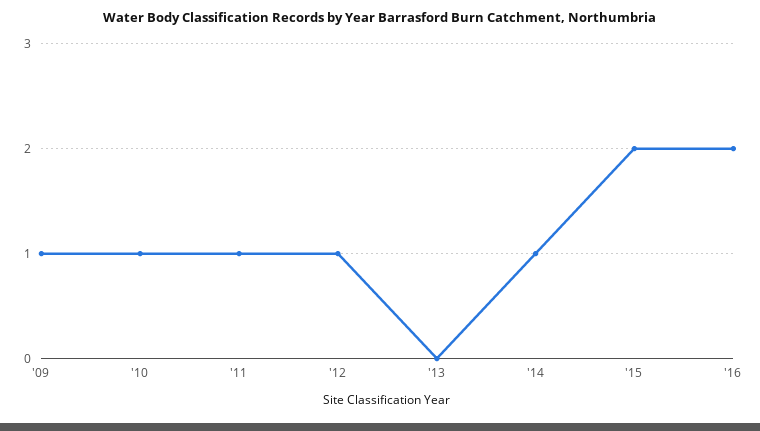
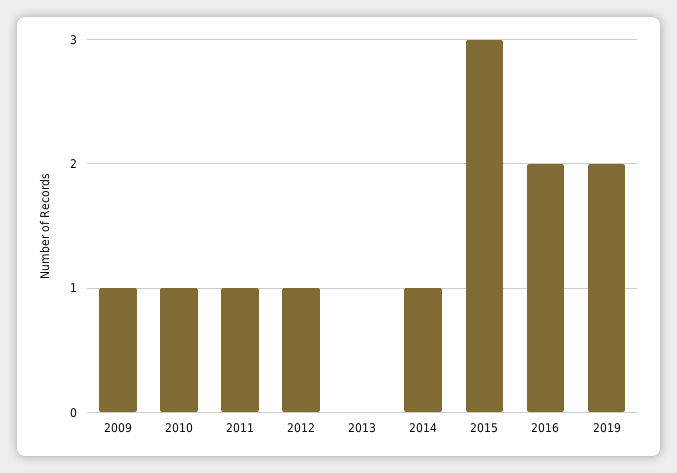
'15: 2 -> 3
2019: none -> 2

